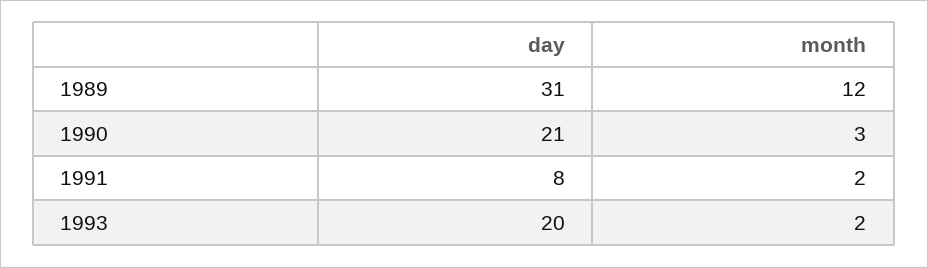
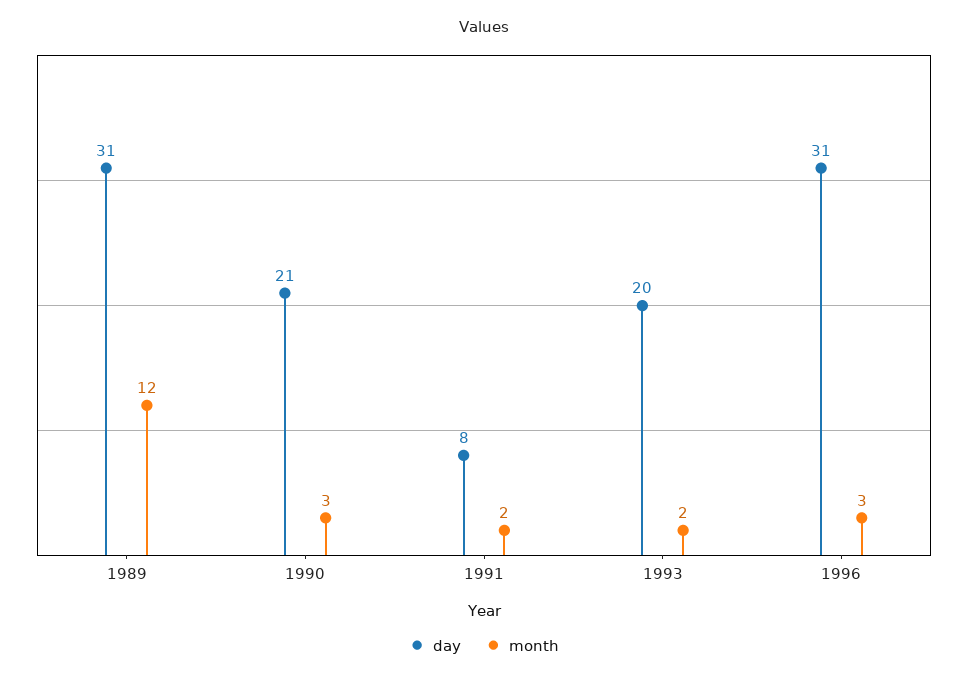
day, 1996: none -> 31
month, 1996: none -> 3

